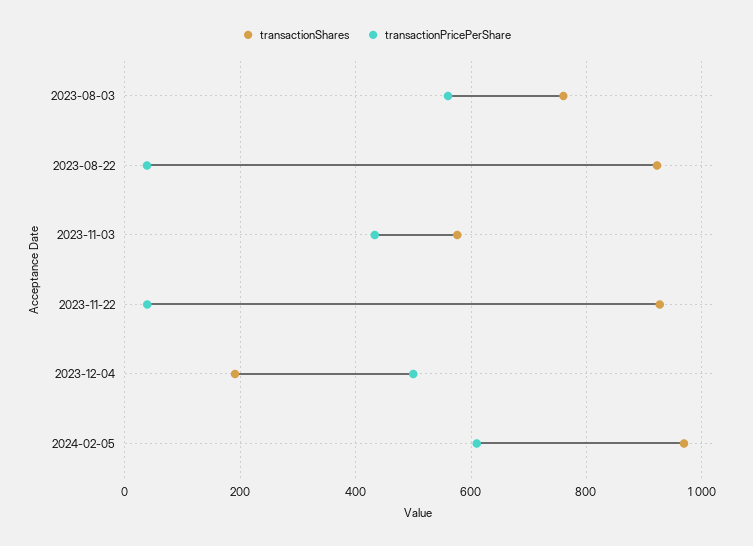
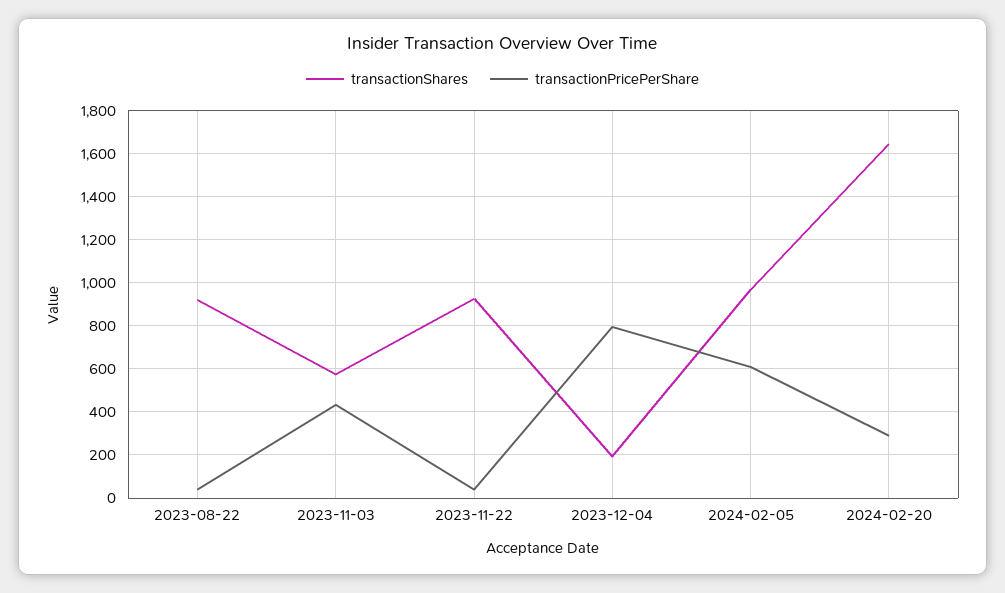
transactionShares, 2023-08-03: 760 -> none
transactionPricePerShare, 2023-08-03: 560 -> none
transactionPricePerShare, 2023-12-04: 500 -> 800
transactionShares, 2024-02-20: none -> 1650
transactionPricePerShare, 2024-02-20: none -> 300

